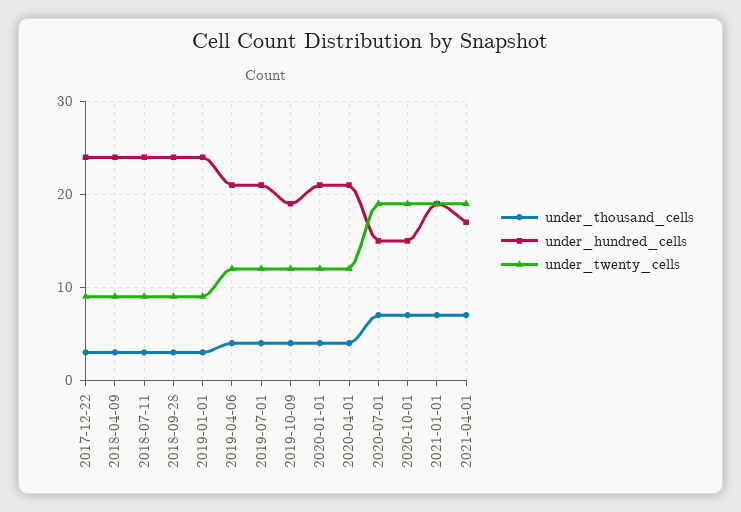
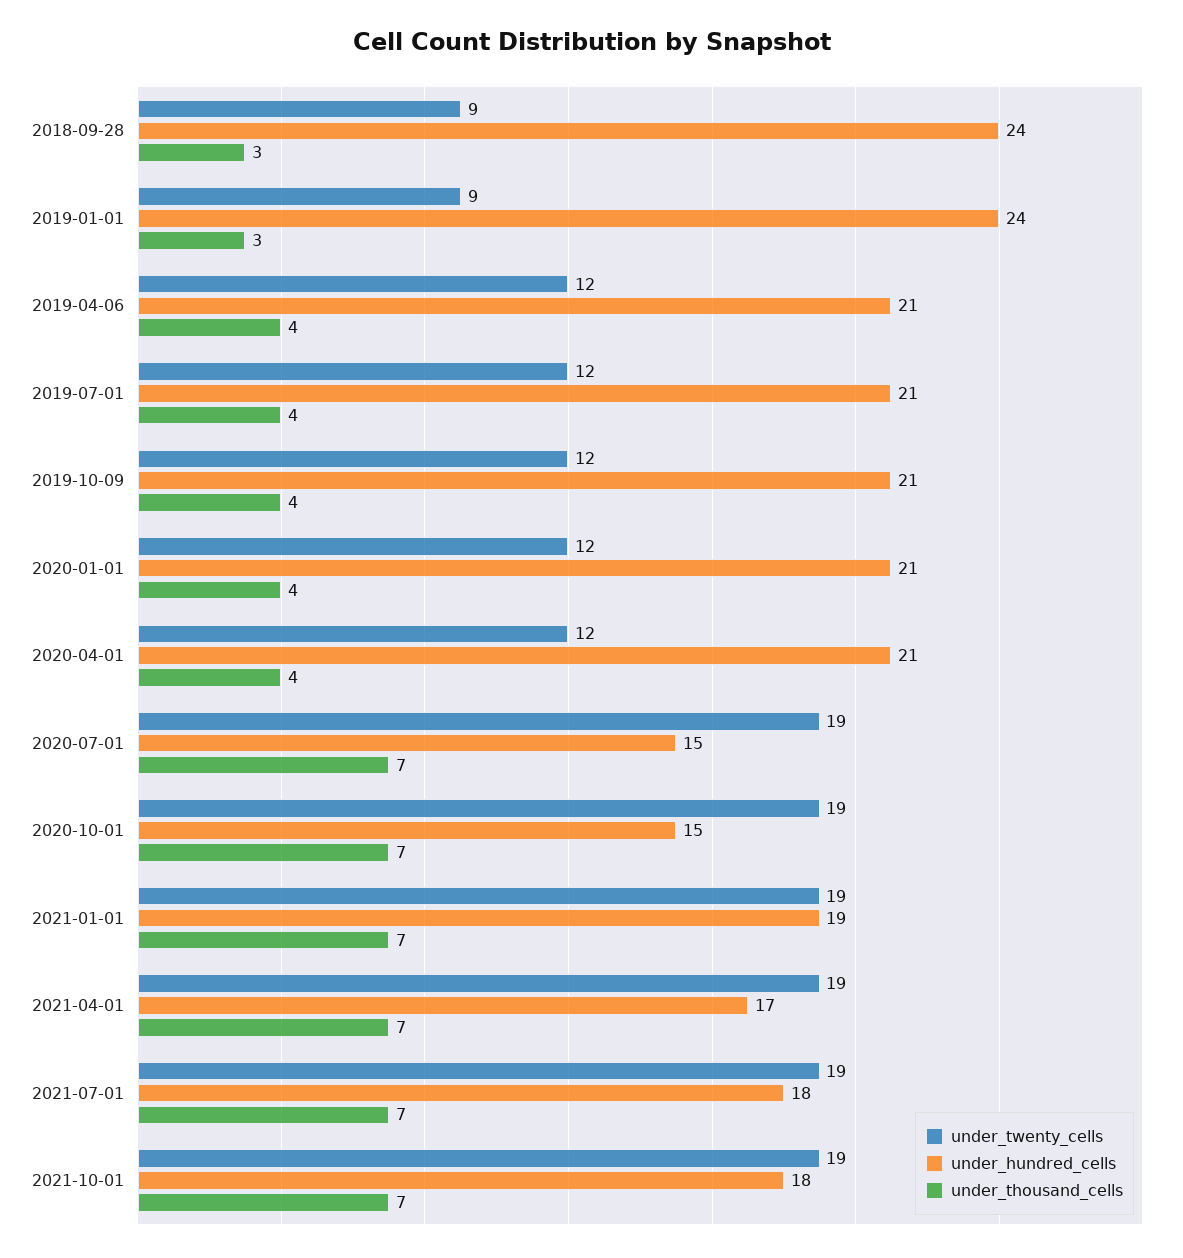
under_thousand_cells, 2017-12-22: 3 -> none
under_hundred_cells, 2017-12-22: 24 -> none
under_twenty_cells, 2017-12-22: 9 -> none
under_thousand_cells, 2018-04-09: 3 -> none
under_hundred_cells, 2018-04-09: 24 -> none
under_twenty_cells, 2018-04-09: 9 -> none
under_thousand_cells, 2018-07-11: 3 -> none
under_hundred_cells, 2018-07-11: 24 -> none
under_twenty_cells, 2018-07-11: 9 -> none
under_hundred_cells, 2019-10-09: 19 -> 21
under_twenty_cells, 2021-07-01: none -> 19
under_hundred_cells, 2021-07-01: none -> 18
under_thousand_cells, 2021-07-01: none -> 7
under_twenty_cells, 2021-10-01: none -> 19
under_hundred_cells, 2021-10-01: none -> 18
under_thousand_cells, 2021-10-01: none -> 7

